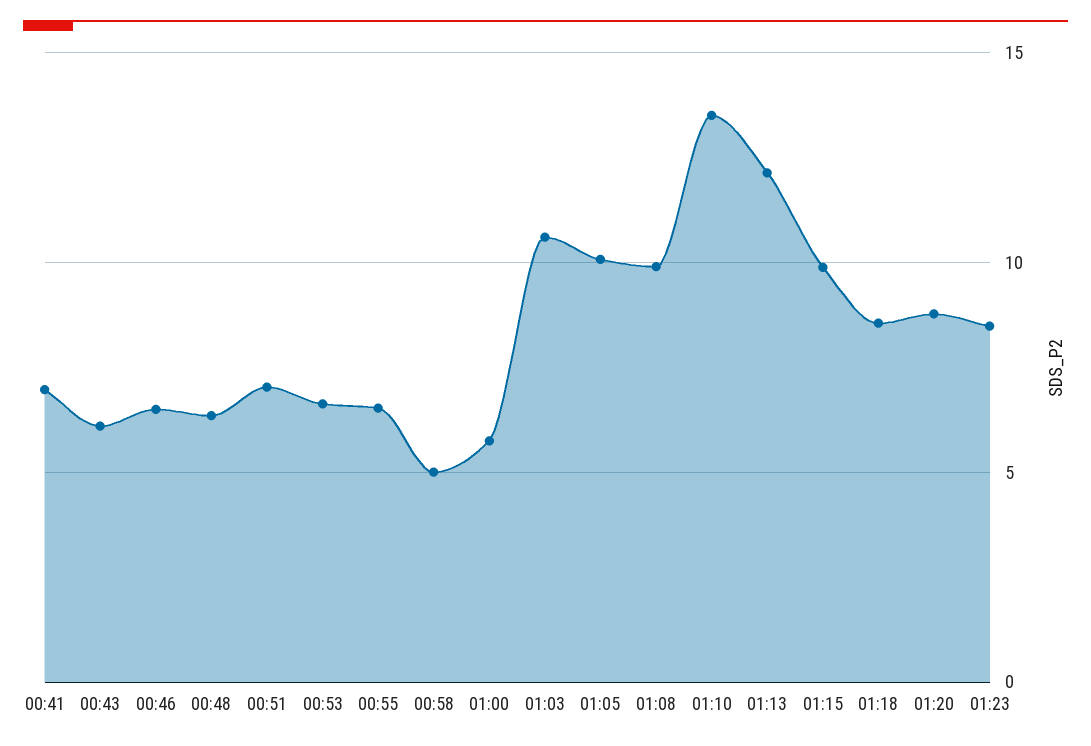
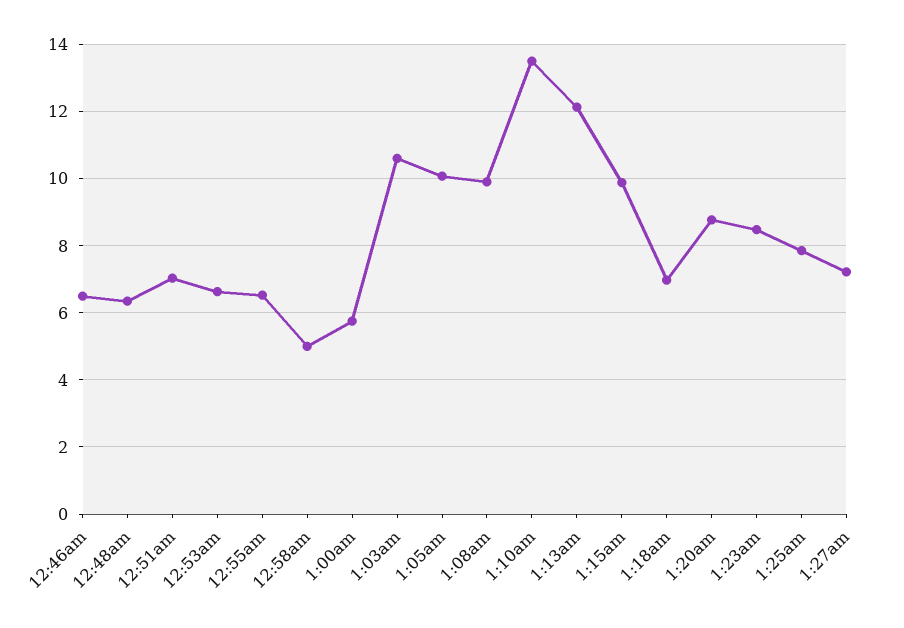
00:41: 7 -> none
00:43: 6 -> none
01:18: 8.5 -> 7
1:25am: none -> 7.8
1:27am: none -> 7.2

